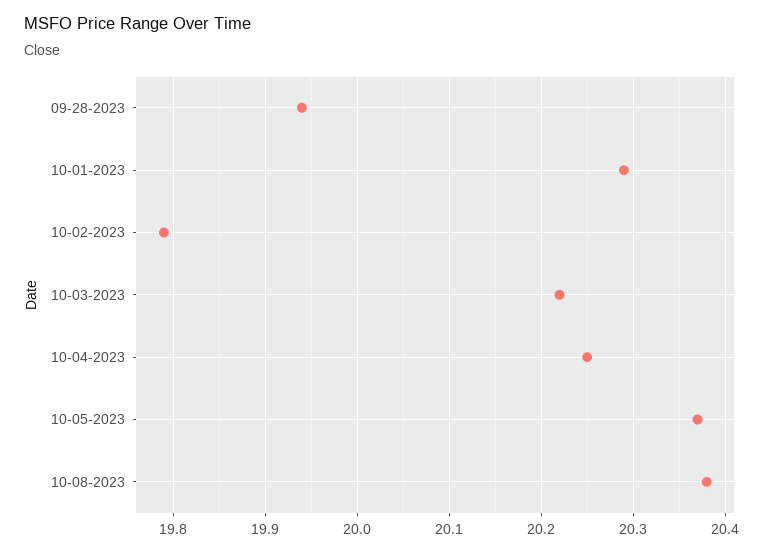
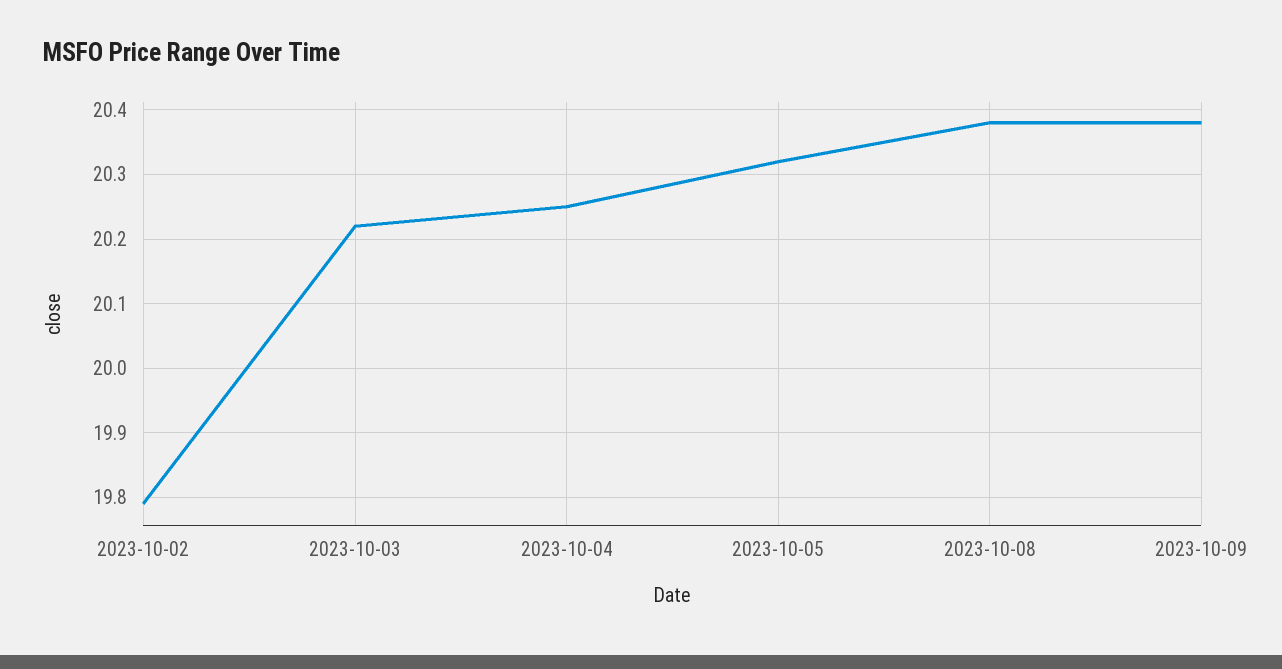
09-28-2023: 19.94 -> none
10-01-2023: 20.29 -> none
10-05-2023: 20.37 -> 20.32
2023-10-09: none -> 20.38

